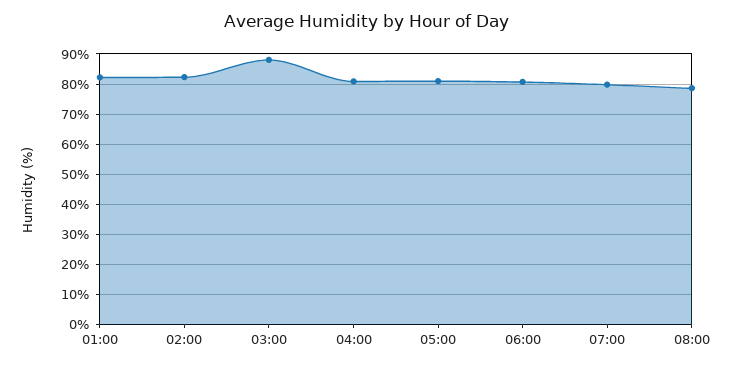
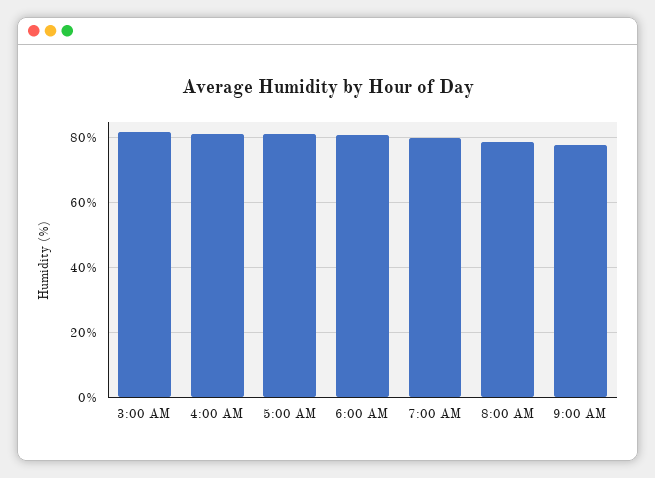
01:00: 82 -> none
02:00: 82 -> none
03:00: 88 -> 82
9:00 AM: none -> 78

